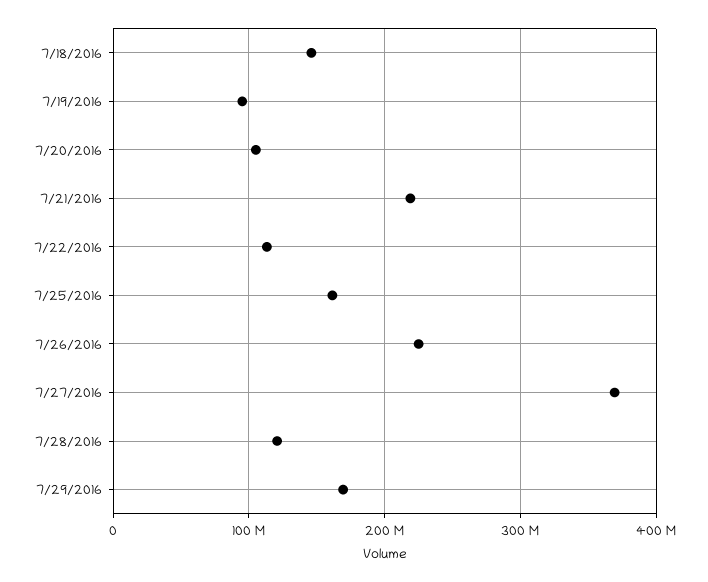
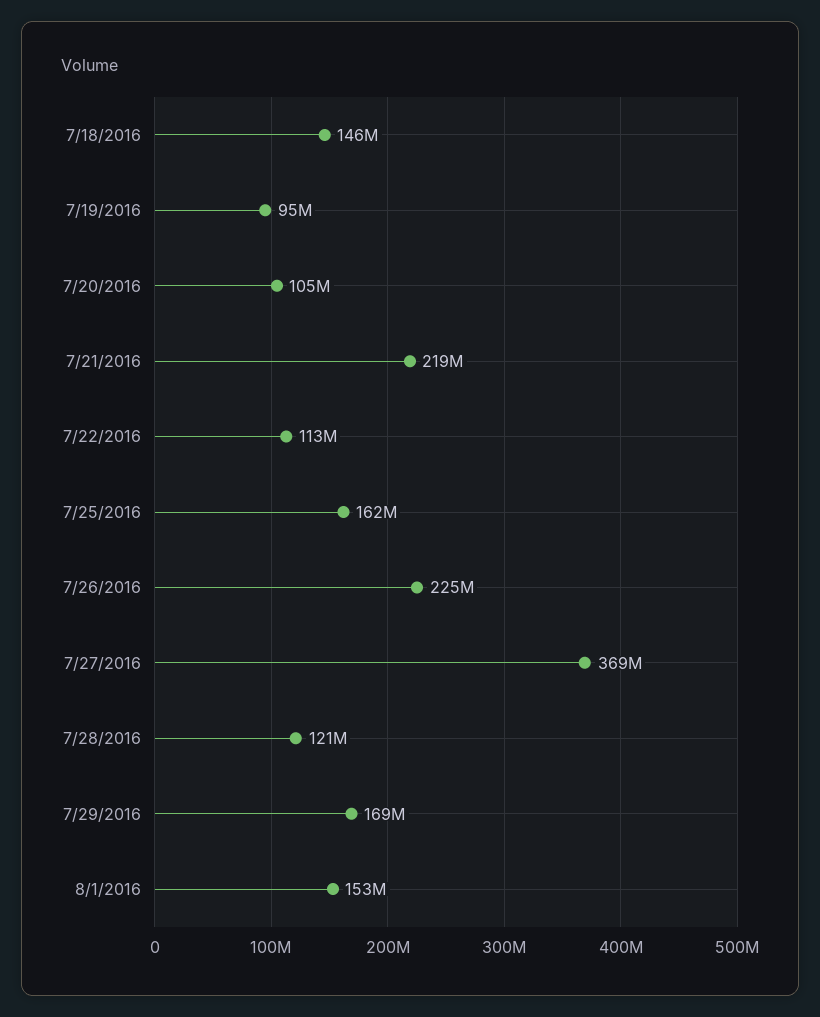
8/1/2016: none -> 153000000

